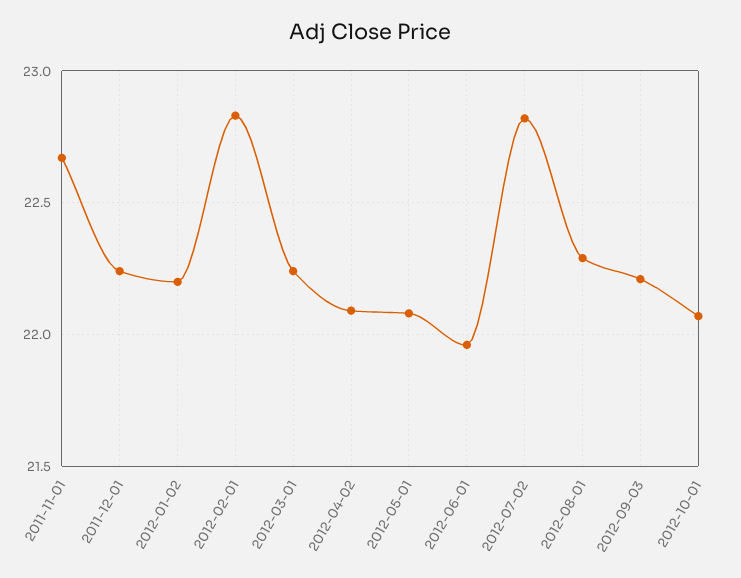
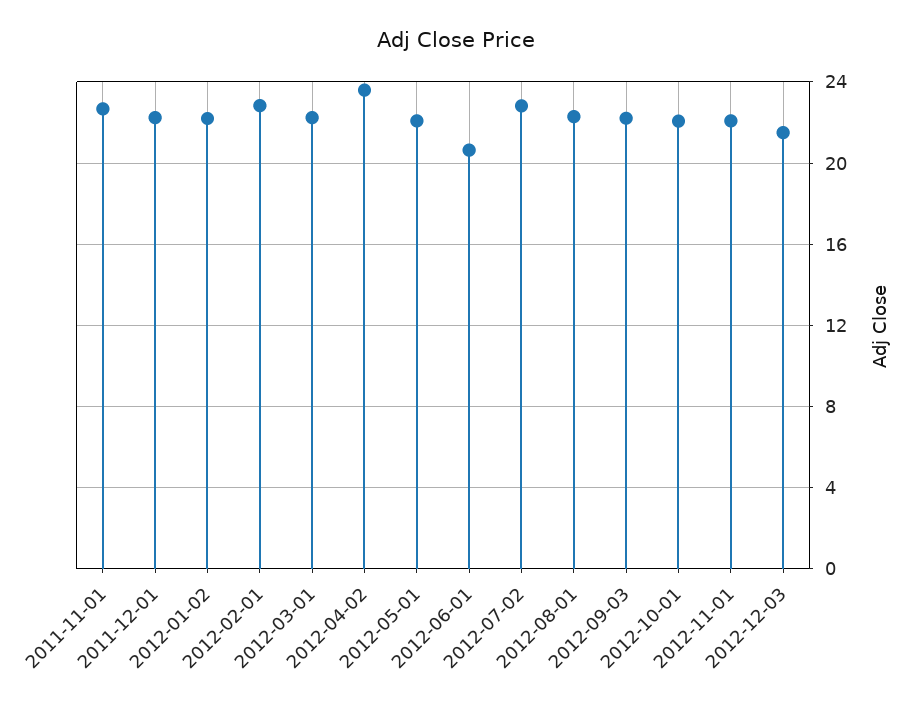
2012-04-02: 22.1 -> 23.5
2012-06-01: 21.95 -> 20.5
2012-11-01: none -> 22
2012-12-03: none -> 21.5

